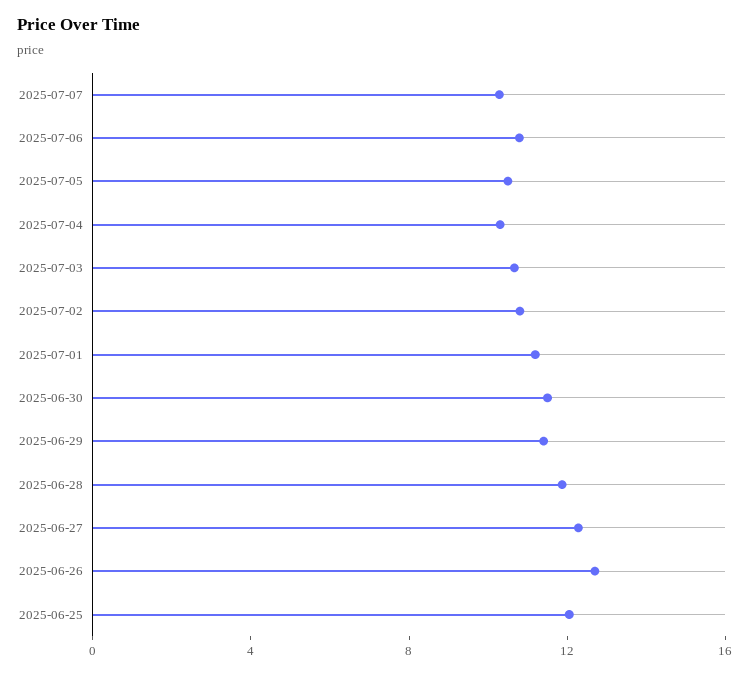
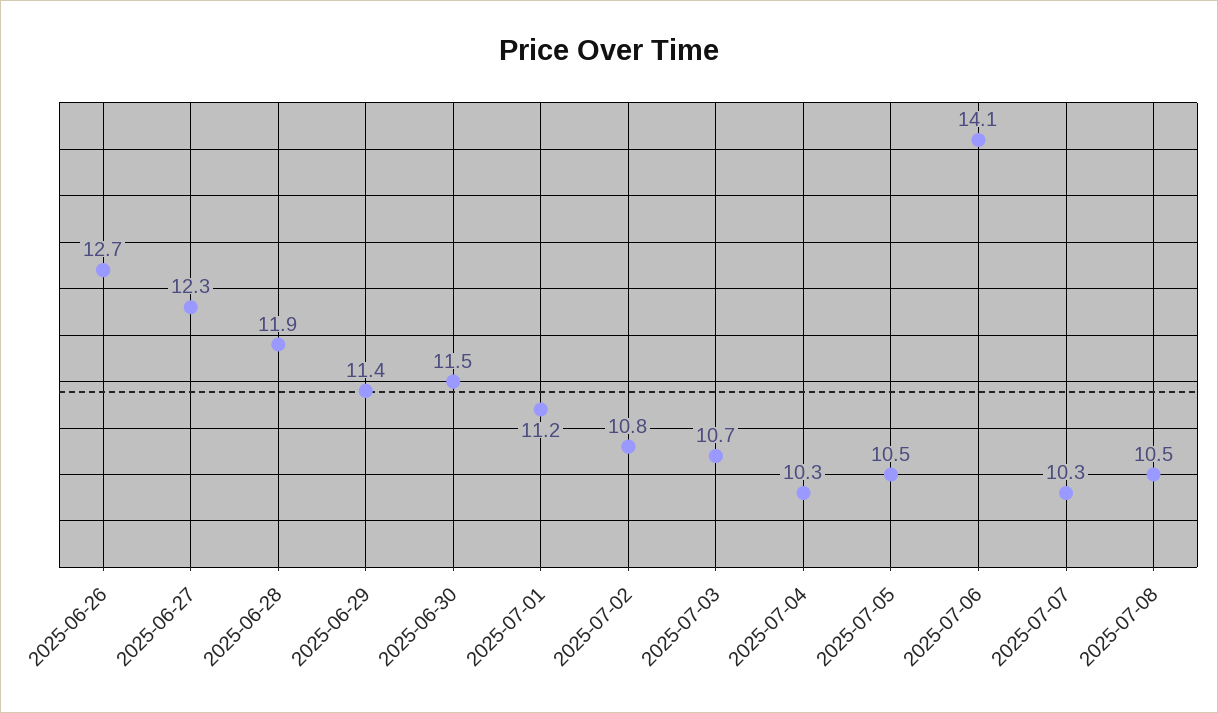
2025-07-06: 11 -> 14.1
2025-06-25: 12 -> none
2025-07-08: none -> 10.5

